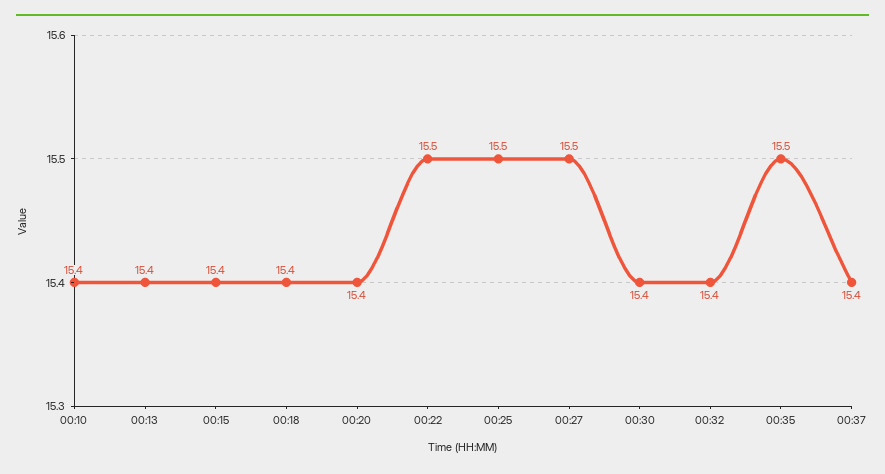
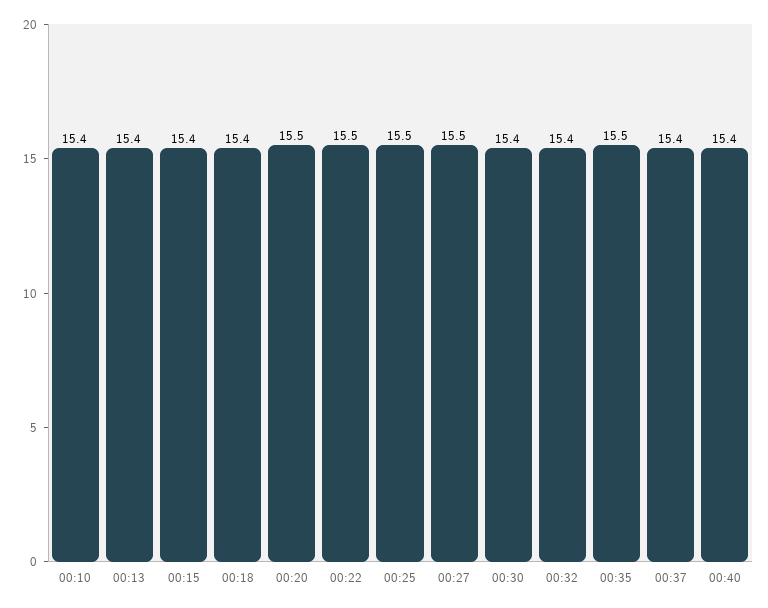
00:20: 15.4 -> 15.5
00:40: none -> 15.4

